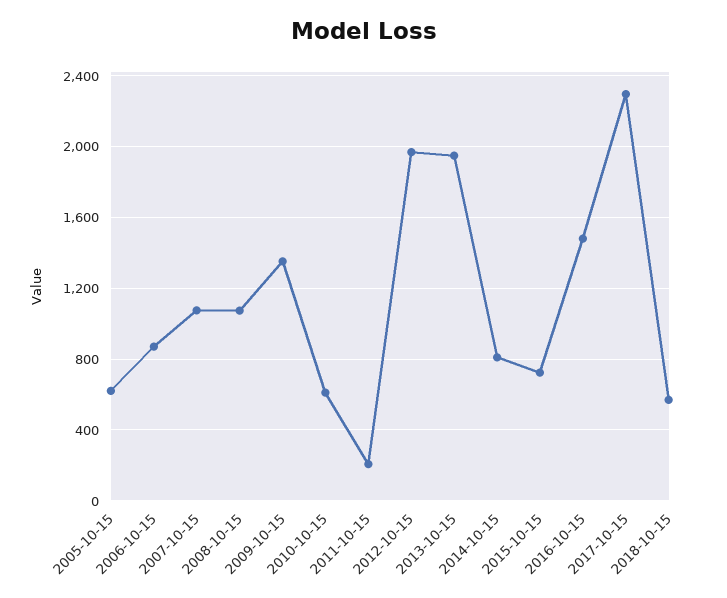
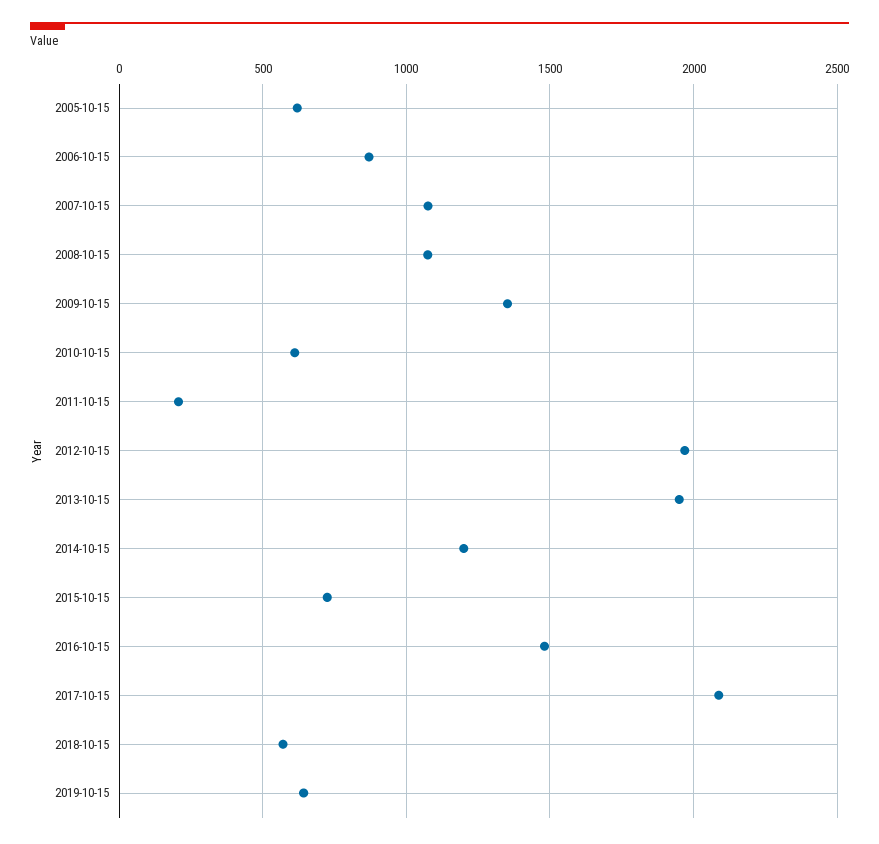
2014-10-15: 800 -> 1200
2017-10-15: 2300 -> 2100
2019-10-15: none -> 650

